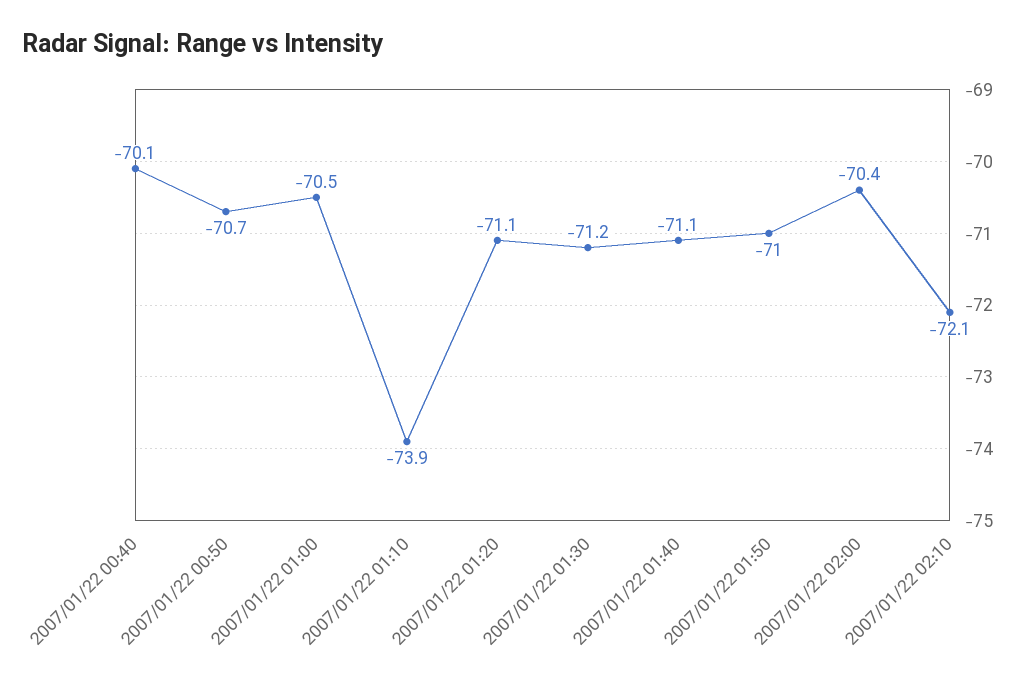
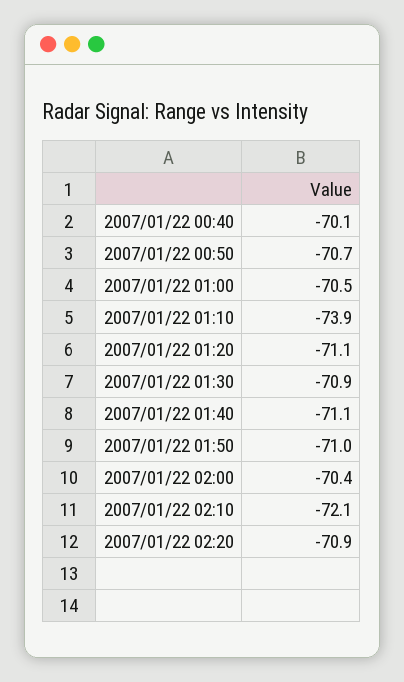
2007/01/22 01:30: -71.2 -> -70.9
2007/01/22 02:20: none -> -70.9

